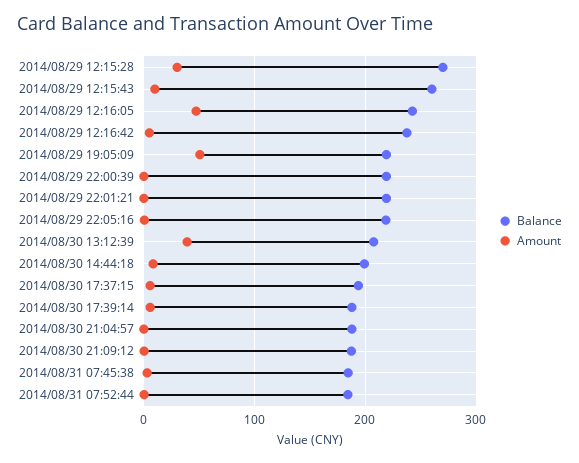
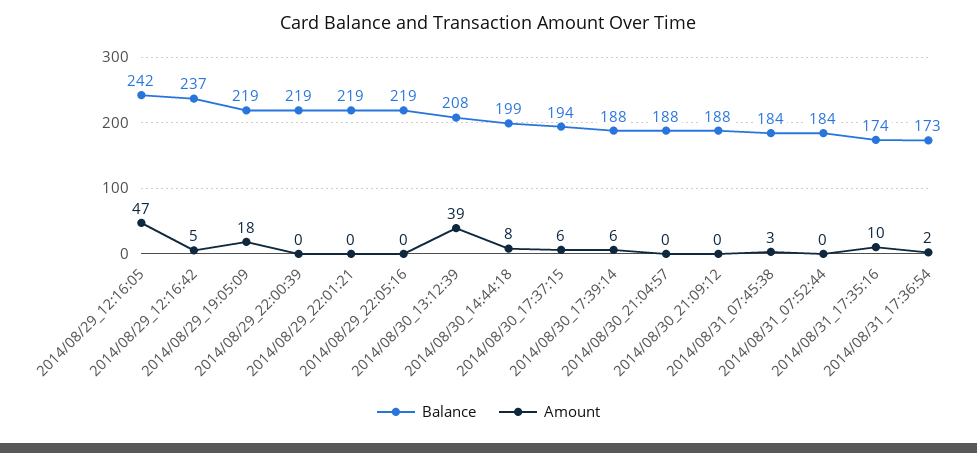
Balance, 2014/08/29 12:15:28: 270 -> none
Amount, 2014/08/29 12:15:28: 30 -> none
Balance, 2014/08/29 12:15:43: 260 -> none
Amount, 2014/08/29 12:15:43: 10 -> none
Amount, 2014/08/29 19:05:09: 50 -> 18
Balance, 2014/08/31_17:35:16: none -> 174
Amount, 2014/08/31_17:35:16: none -> 10
Balance, 2014/08/31_17:36:54: none -> 173
Amount, 2014/08/31_17:36:54: none -> 2

